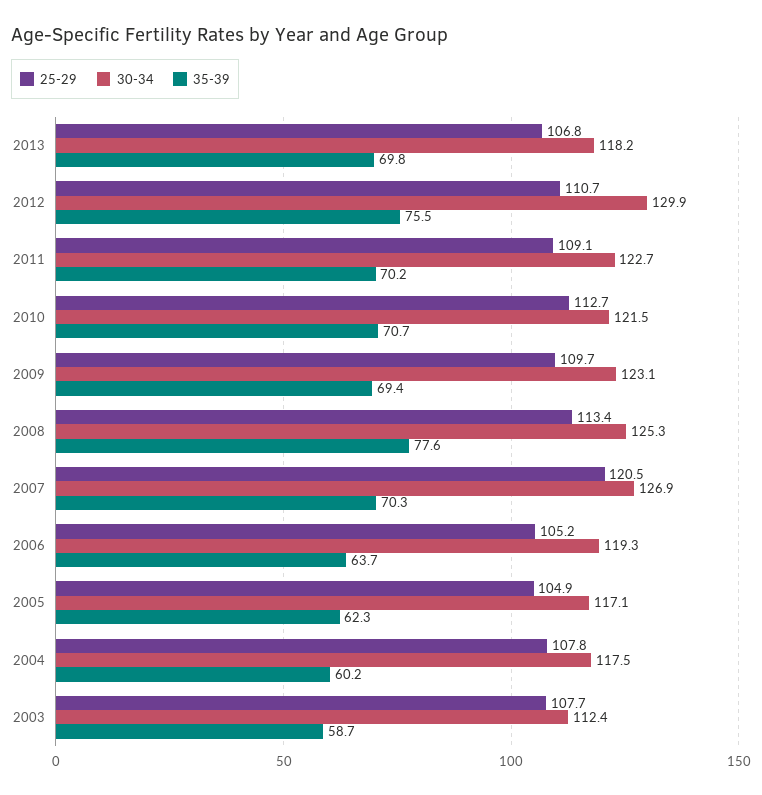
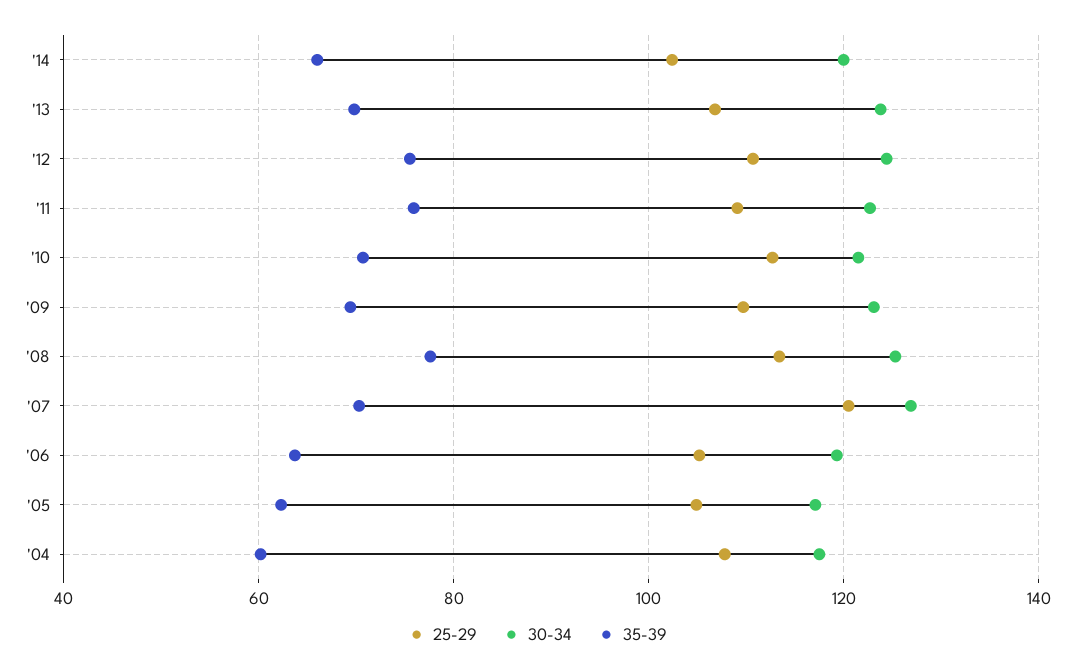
30-34, 2013: 118.2 -> 124
30-34, 2012: 129.9 -> 124
35-39, 2011: 70.2 -> 76
25-29, 2003: 107.7 -> none
30-34, 2003: 112.4 -> none
35-39, 2003: 58.7 -> none
25-29, '14: none -> 102
30-34, '14: none -> 120
35-39, '14: none -> 66

